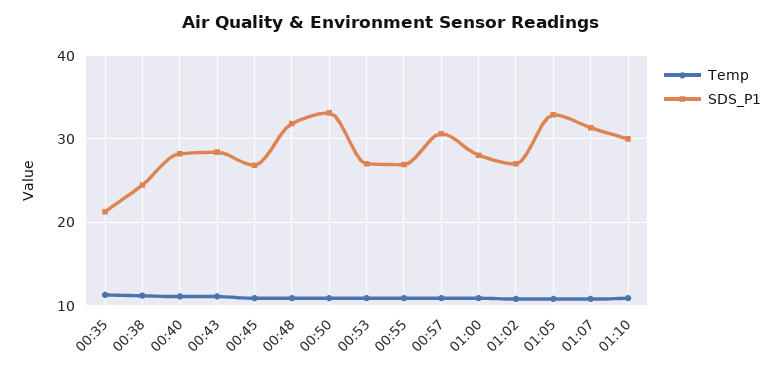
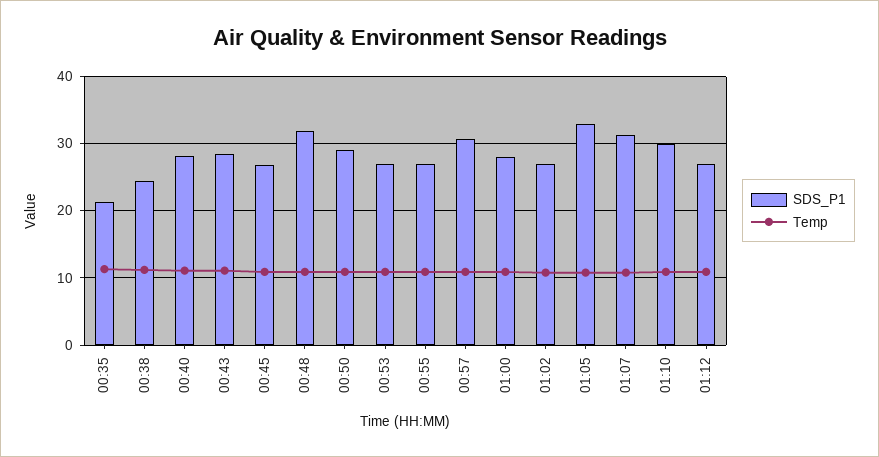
SDS_P1, 00:50: 33 -> 29
SDS_P1, 01:12: none -> 27
Temp, 01:12: none -> 11

